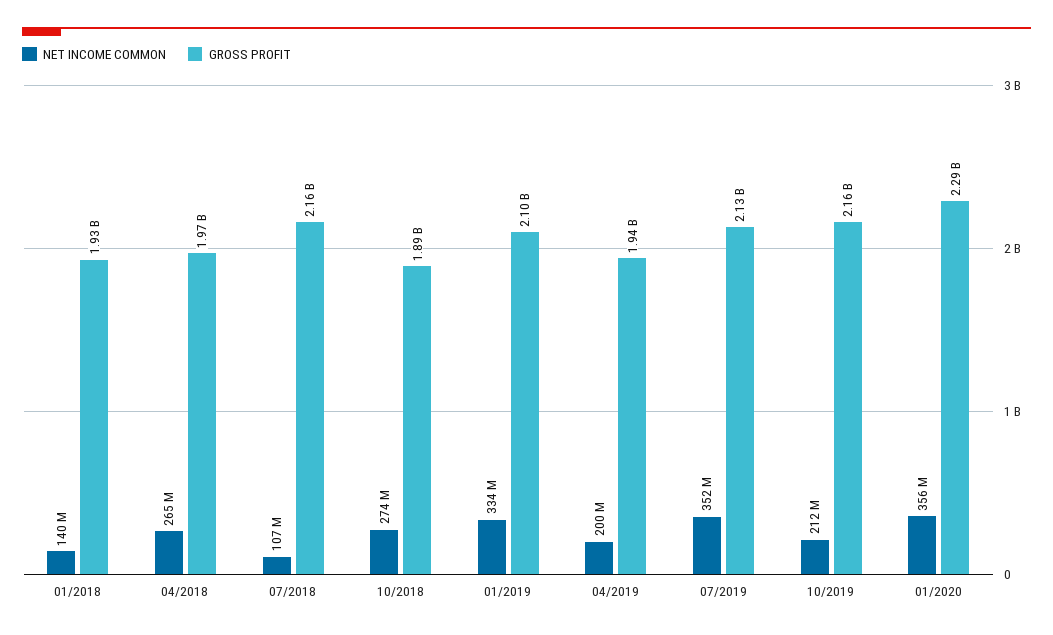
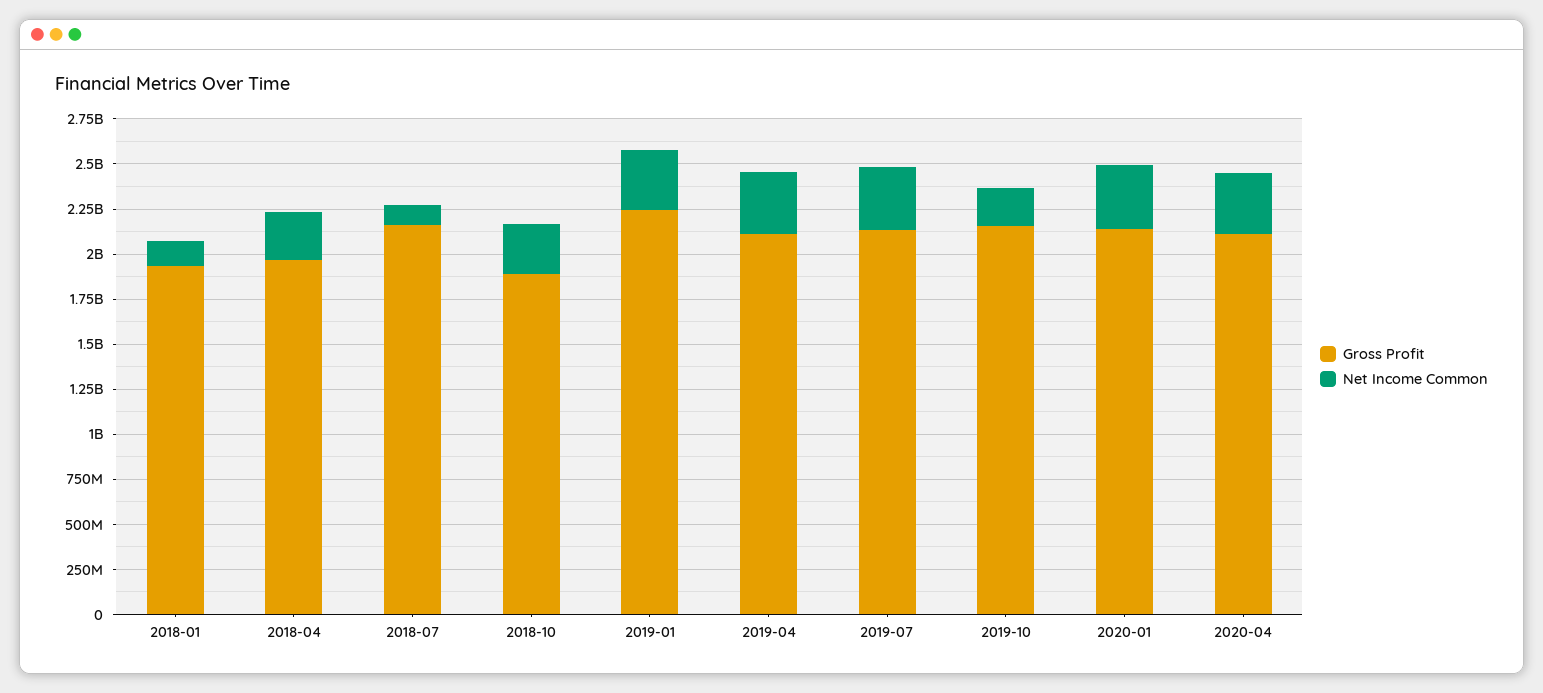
GROSS PROFIT, 01/2019: 2100000000 -> 2250000000
NET INCOME COMMON, 04/2019: 200000000 -> 350000000
GROSS PROFIT, 04/2019: 1940000000 -> 2100000000
GROSS PROFIT, 01/2020: 2290000000 -> 2150000000
GROSS PROFIT, 2020-04: none -> 2100000000
NET INCOME COMMON, 2020-04: none -> 350000000

